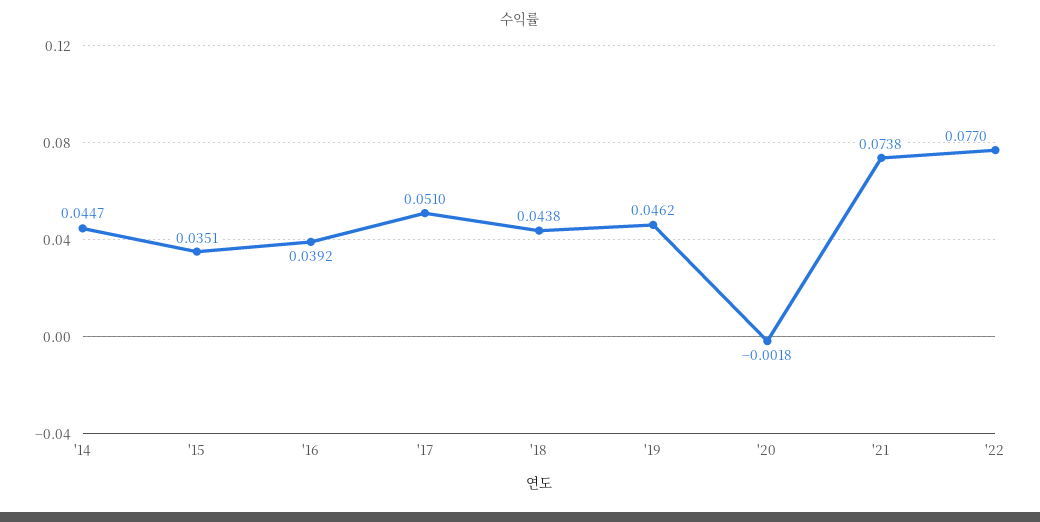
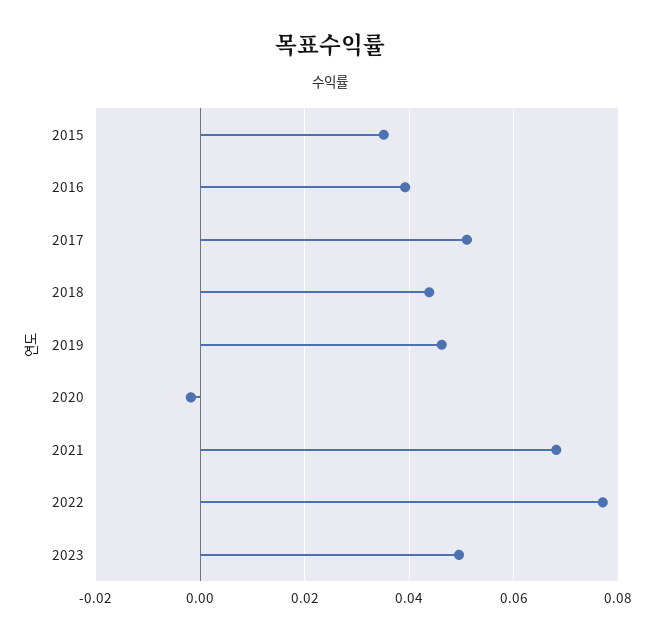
'14: 0.0447 -> none
'21: 0.0738 -> 0.068
2023: none -> 0.05

